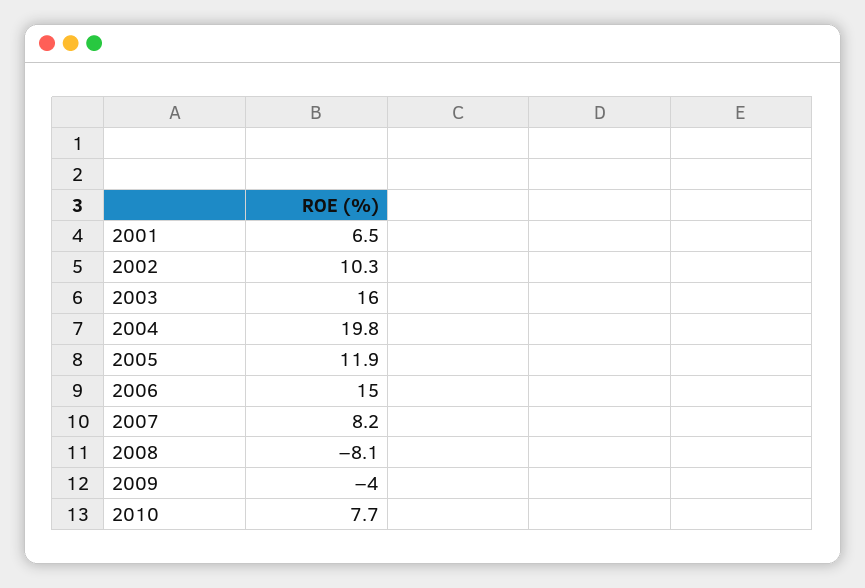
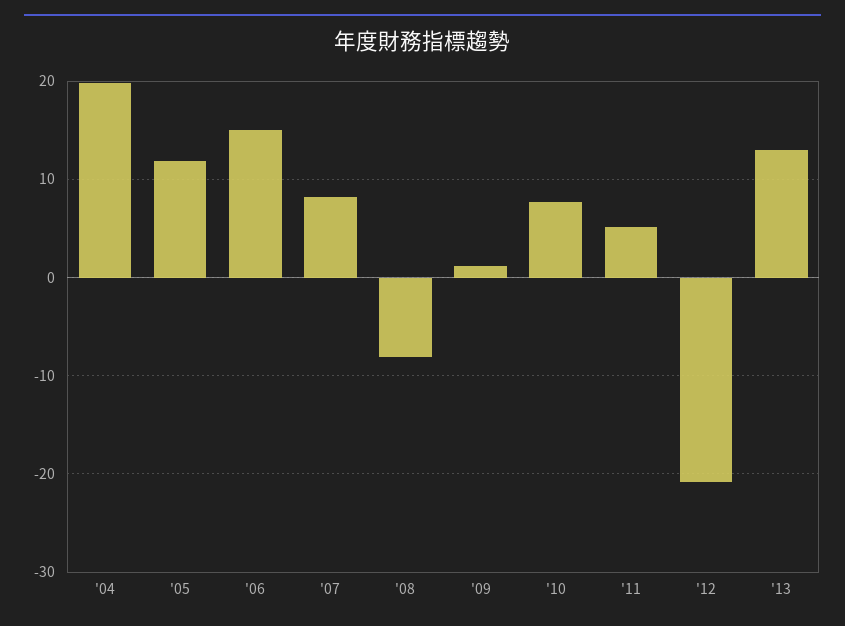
2001: 6.5 -> none
2002: 10.3 -> none
2003: 16 -> none
2009: -4 -> 1
'11: none -> 5
'12: none -> -21
'13: none -> 13

